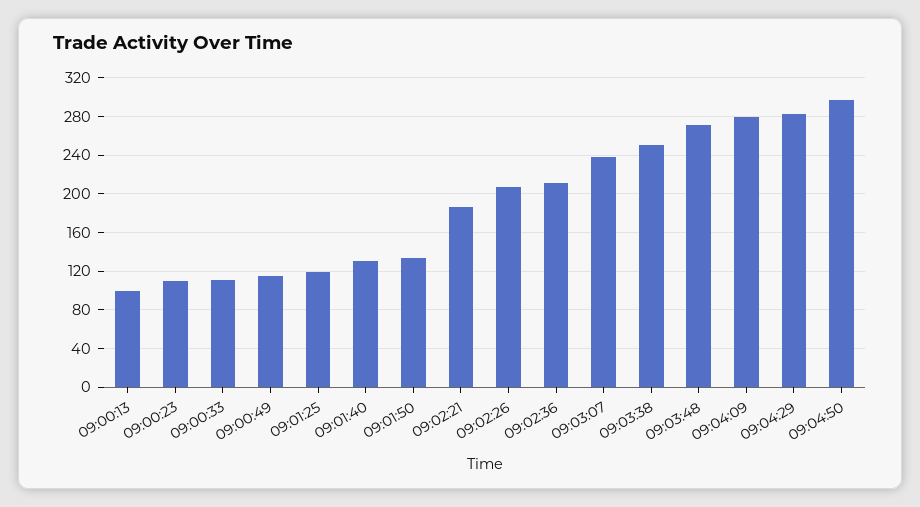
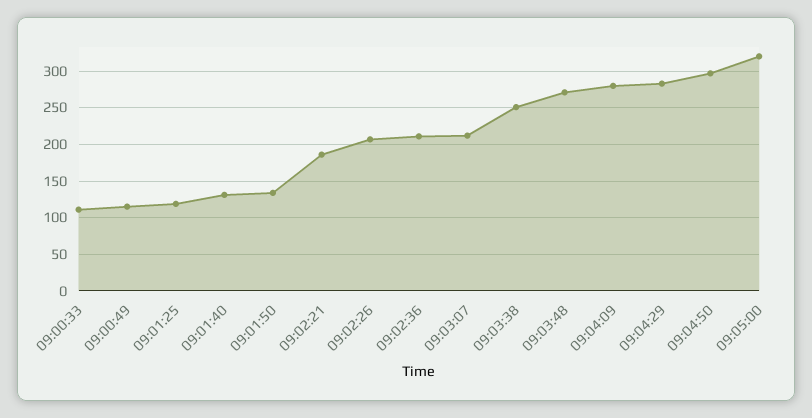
09:00:13: 100 -> none
09:00:23: 110 -> none
09:03:07: 240 -> 210
09:05:00: none -> 320

